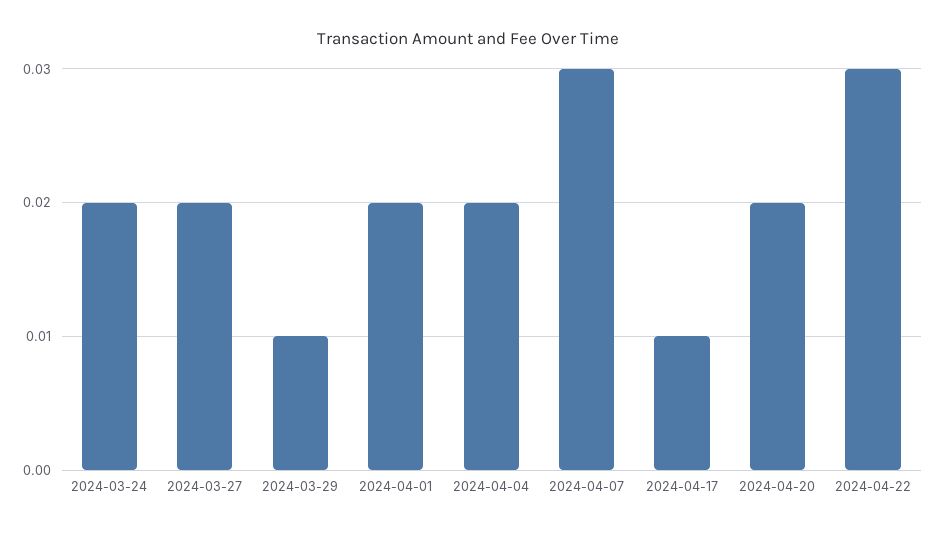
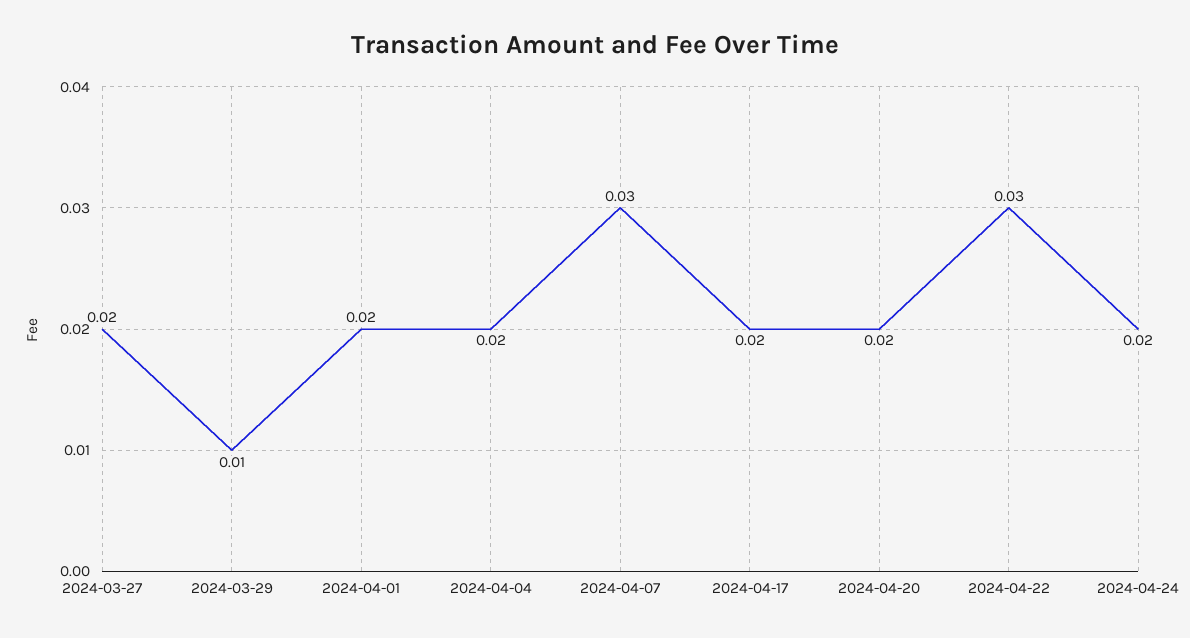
2024-03-24: 0.02 -> none
2024-04-17: 0.01 -> 0.02
2024-04-24: none -> 0.02

